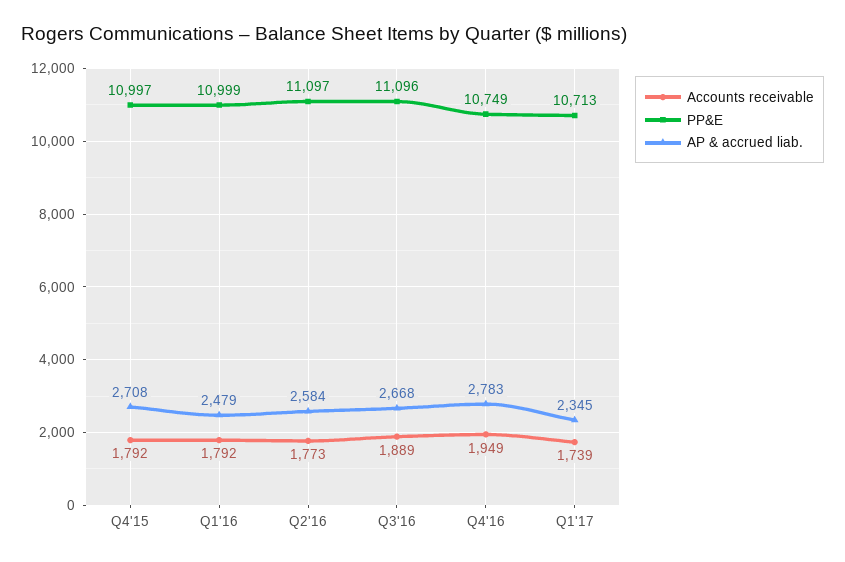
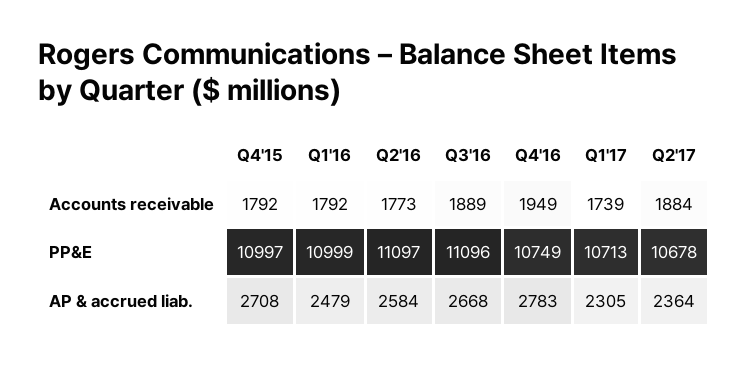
AP & accrued liab., Q1'17: 2345 -> 2305
Accounts receivable, Q2'17: none -> 1884
PP&E, Q2'17: none -> 10678
AP & accrued liab., Q2'17: none -> 2364

